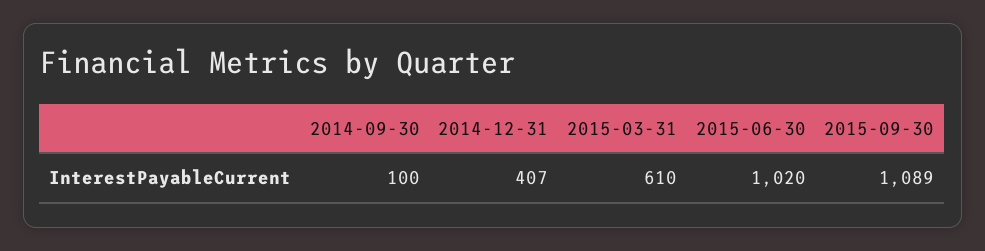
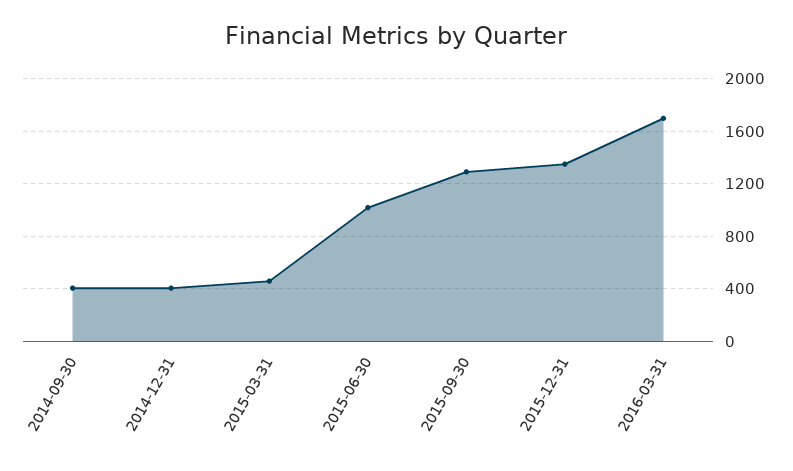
2014-09-30: 100 -> 400
2015-03-31: 610 -> 450
2015-09-30: 1089 -> 1300
2015-12-31: none -> 1350
2016-03-31: none -> 1700

